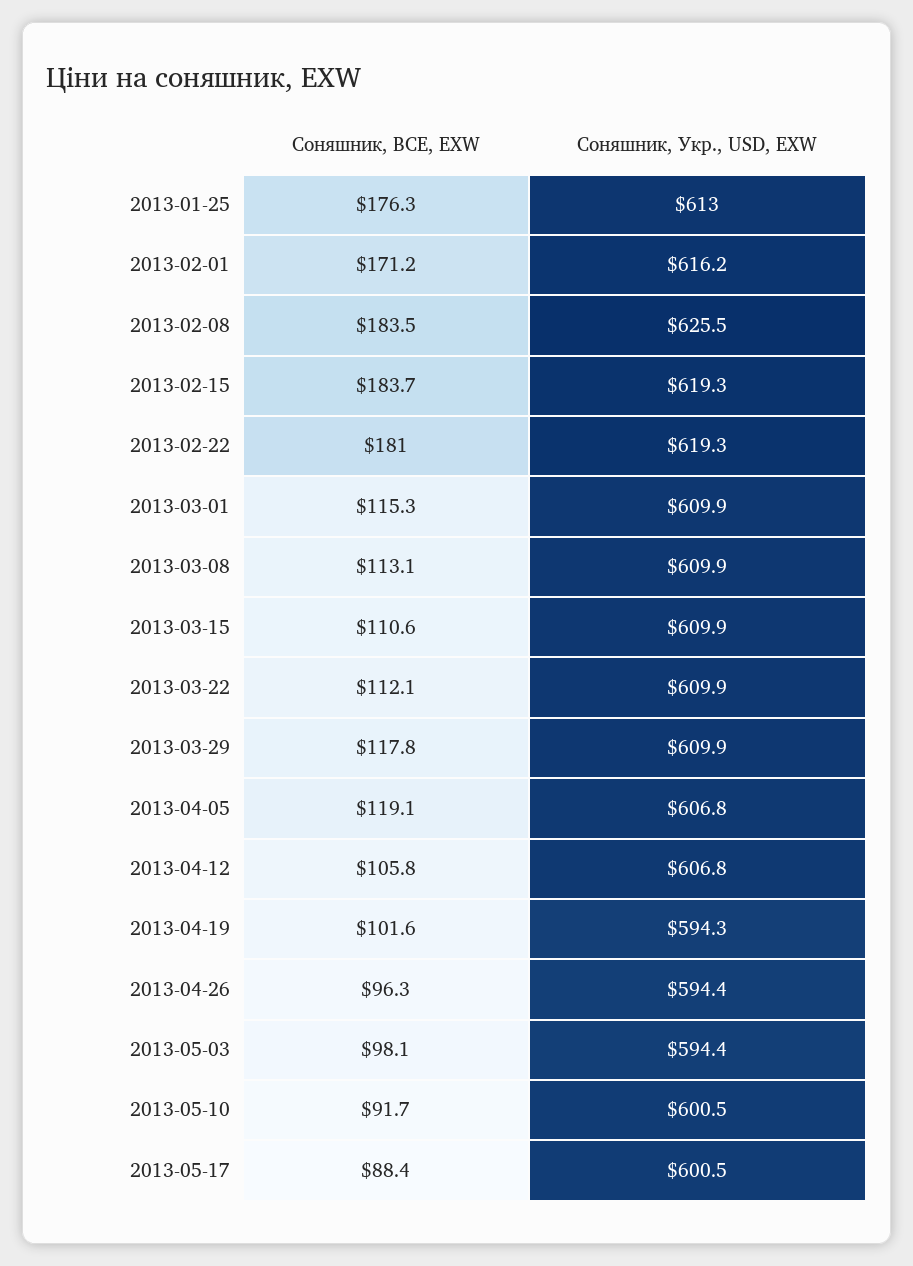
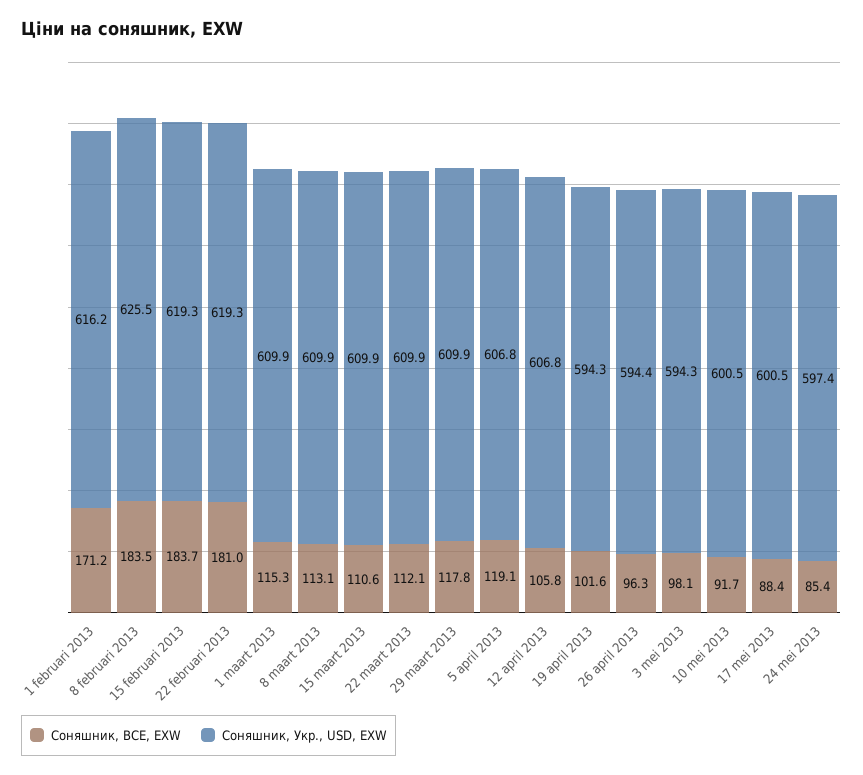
Соняшник, BCE, EXW, 2013-01-25: 176.3 -> none
Соняшник, Укр., USD, EXW, 2013-01-25: 613 -> none
Соняшник, Укр., USD, EXW, 2013-05-03: 594.4 -> 594.3
Соняшник, BCE, EXW, 24 mei 2013: none -> 85.4
Соняшник, Укр., USD, EXW, 24 mei 2013: none -> 597.4

